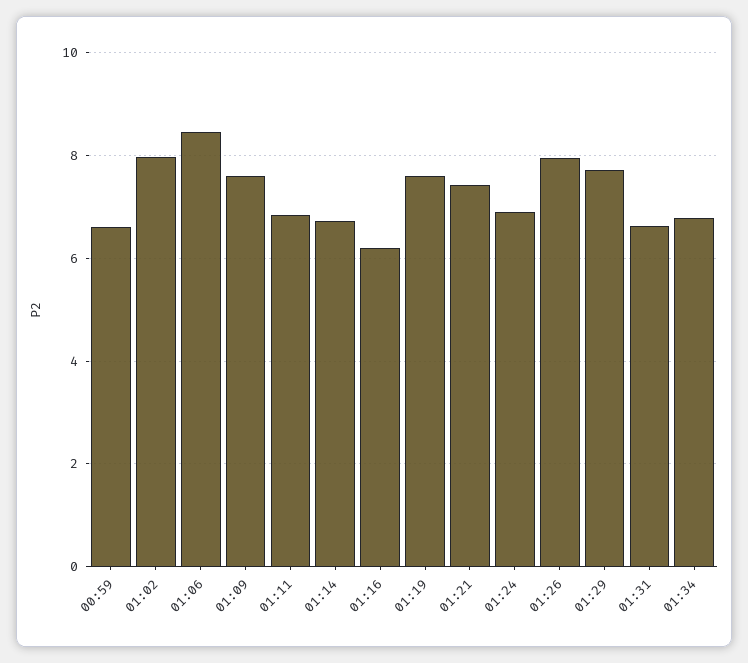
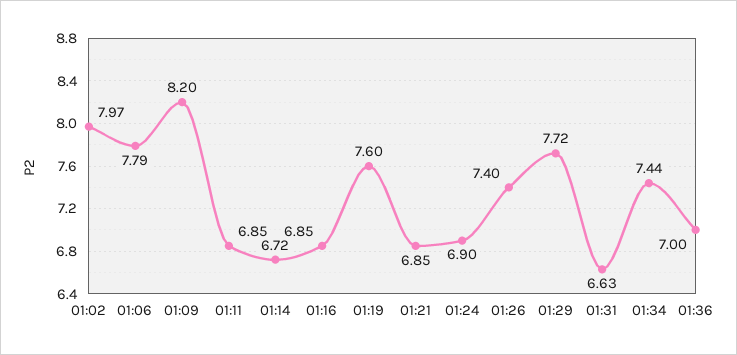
00:59: 6.6 -> none
01:06: 8.4 -> 7.79
01:09: 7.6 -> 8.2
01:16: 6.2 -> 6.85
01:21: 7.4 -> 6.85
01:26: 8 -> 7.4
01:34: 6.8 -> 7.44
01:36: none -> 7

